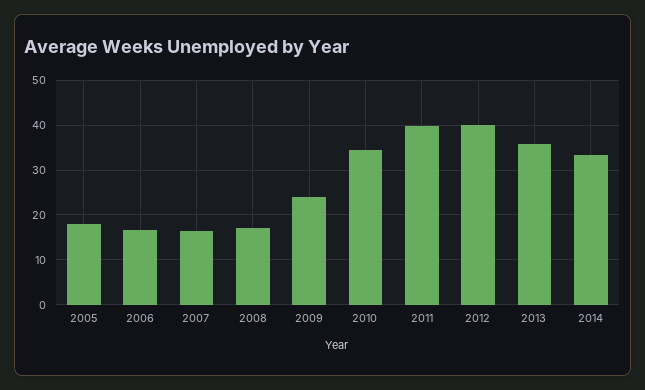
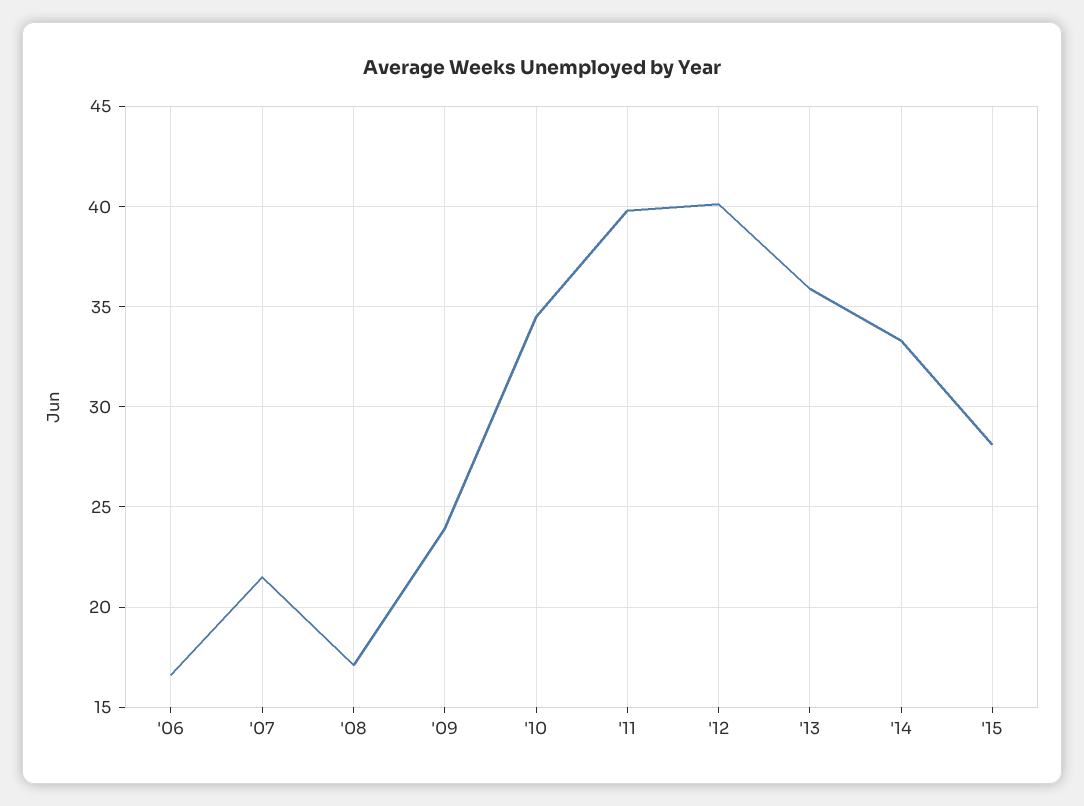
2005: 18 -> none
2007: 16 -> 21.5
'15: none -> 28

